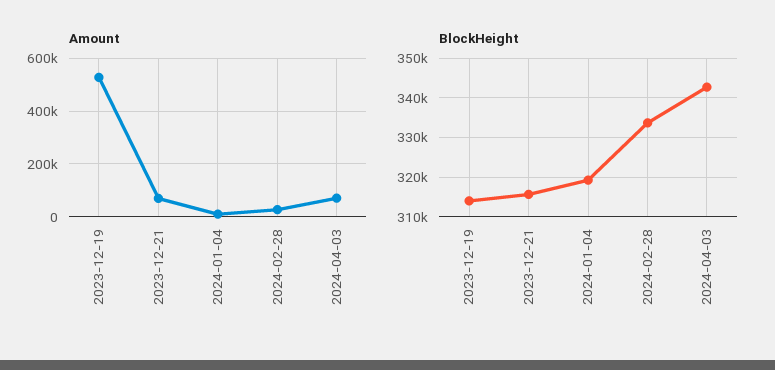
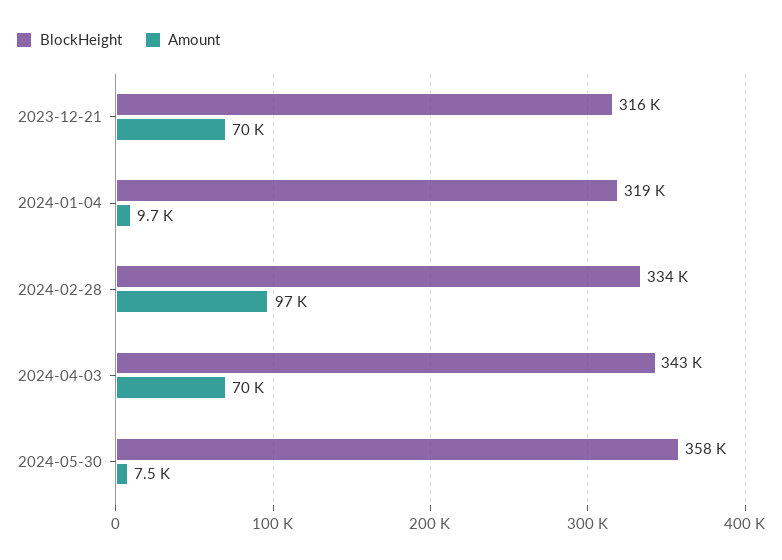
Amount, 2023-12-19: 525000 -> none
Amount, 2024-02-28: 25000 -> 97000
BlockHeight, 2023-12-19: 314000 -> none
BlockHeight, 2024-05-30: none -> 358000
Amount, 2024-05-30: none -> 7500

